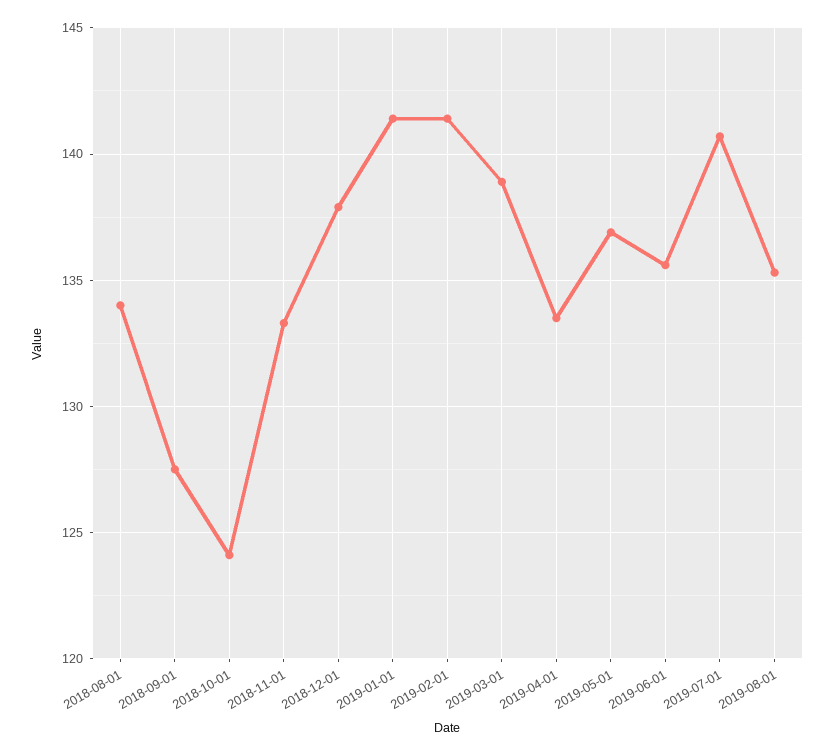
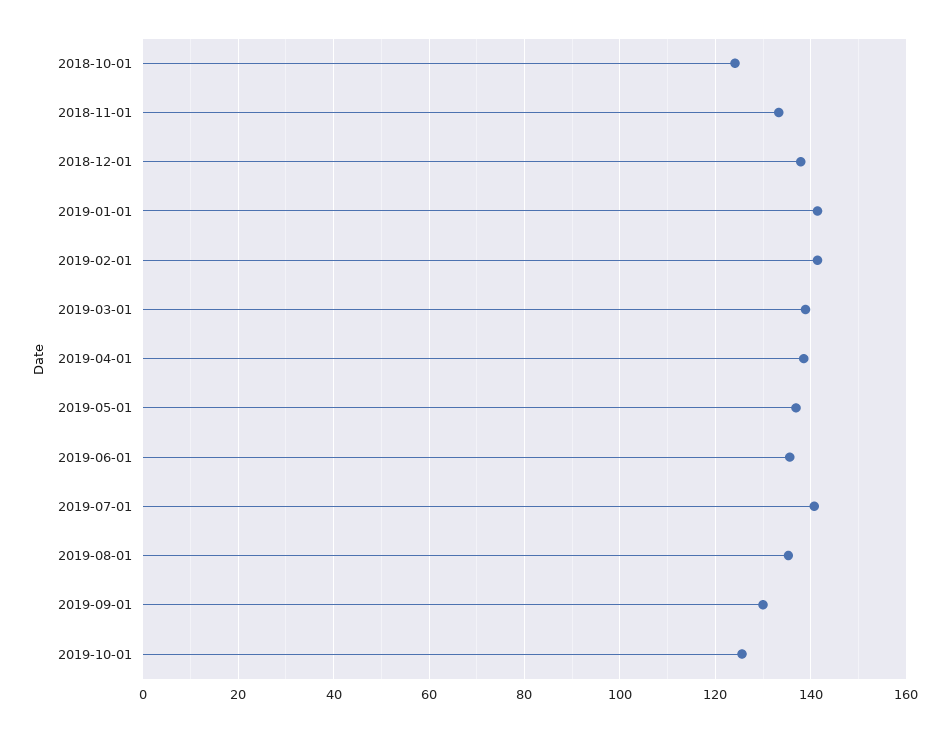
2018-08-01: 134 -> none
2018-09-01: 127.5 -> none
2019-04-01: 133.5 -> 138
2019-09-01: none -> 130
2019-10-01: none -> 126

